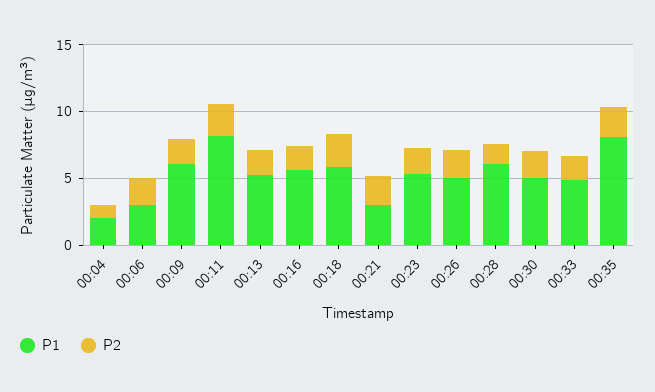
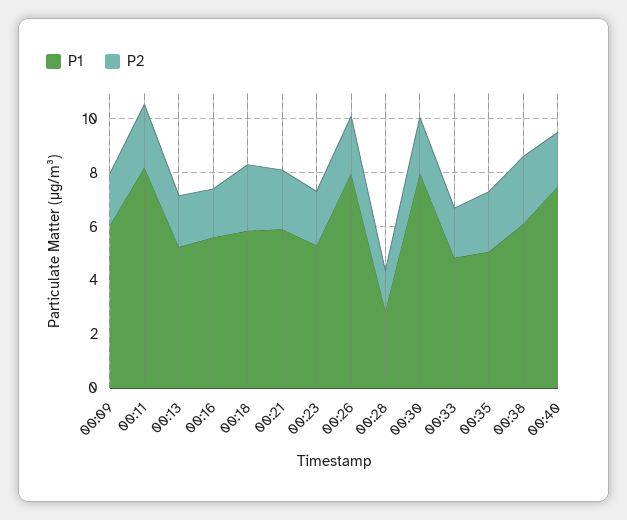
P1, 00:04: 2 -> none
P2, 00:04: 1 -> none
P1, 00:06: 3 -> none
P2, 00:06: 2 -> none
P1, 00:21: 3 -> 6
P1, 00:26: 5 -> 8
P1, 00:28: 6 -> 3
P1, 00:30: 5 -> 8
P1, 00:35: 8 -> 5
P1, 00:38: none -> 6
P2, 00:38: none -> 2.5
P1, 00:40: none -> 7.5
P2, 00:40: none -> 2

